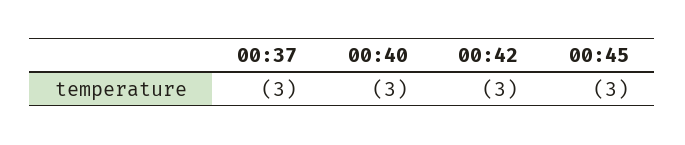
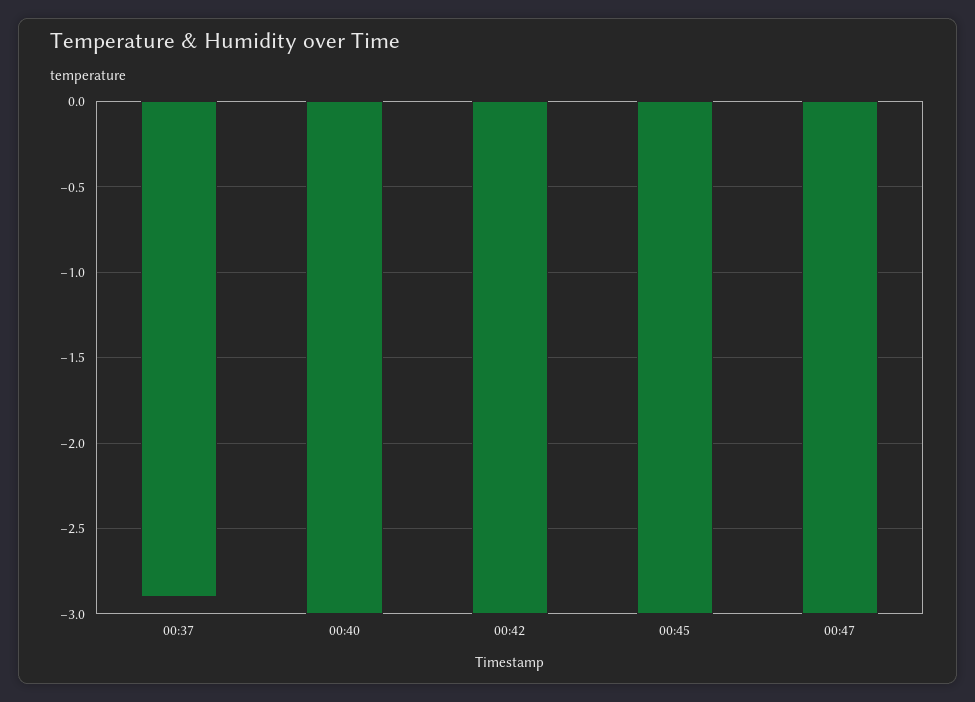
00:37: -3 -> -2.9
00:47: none -> -3

